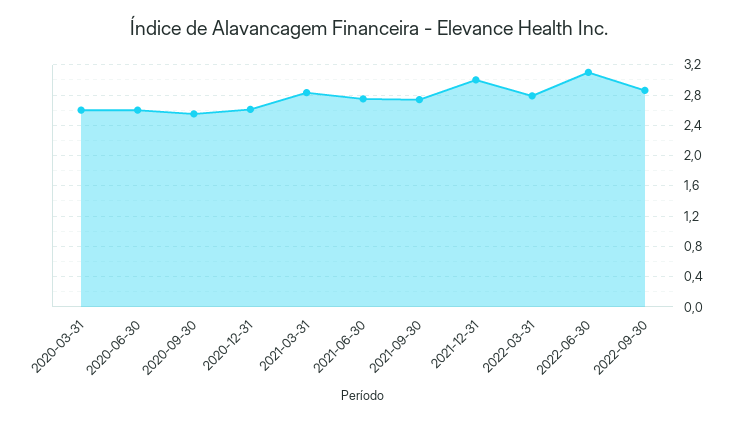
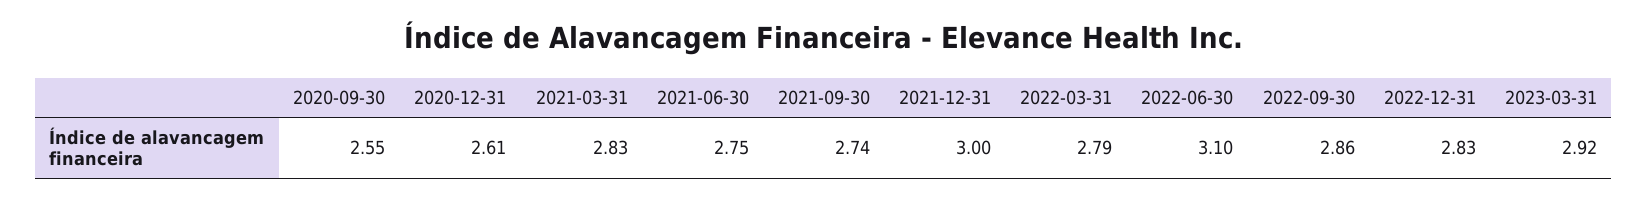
2020-03-31: 2.6 -> none
2020-06-30: 2.6 -> none
2022-12-31: none -> 2.83
2023-03-31: none -> 2.92

